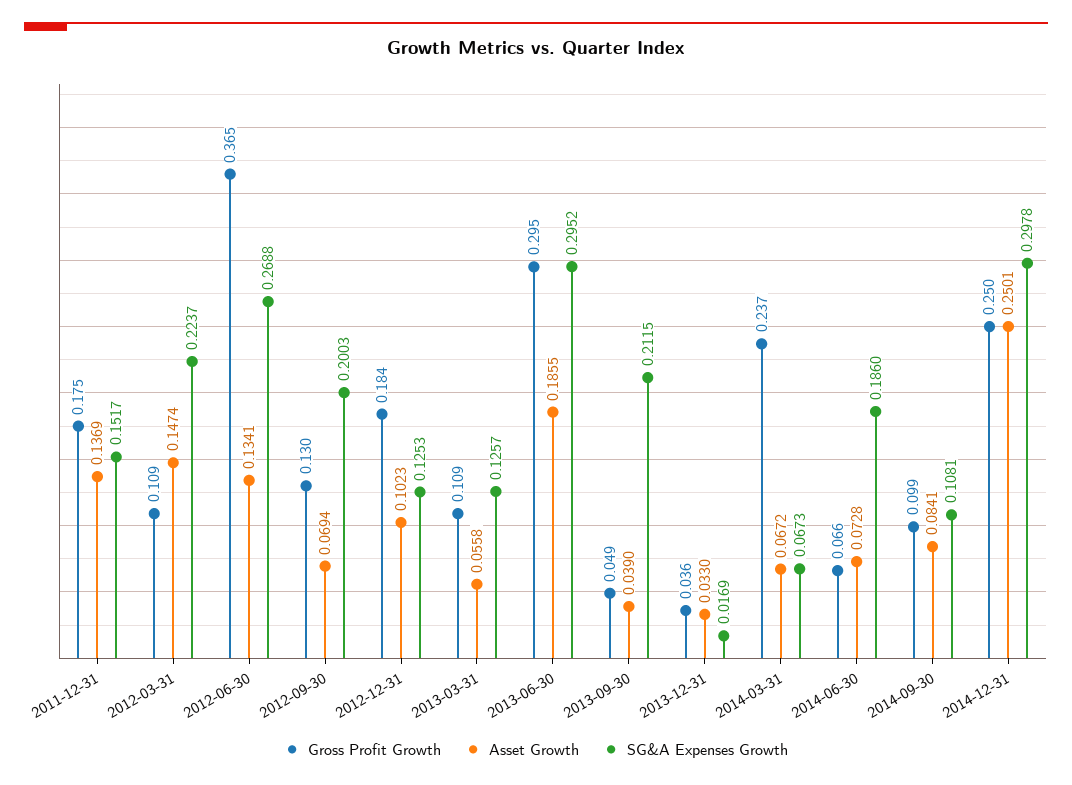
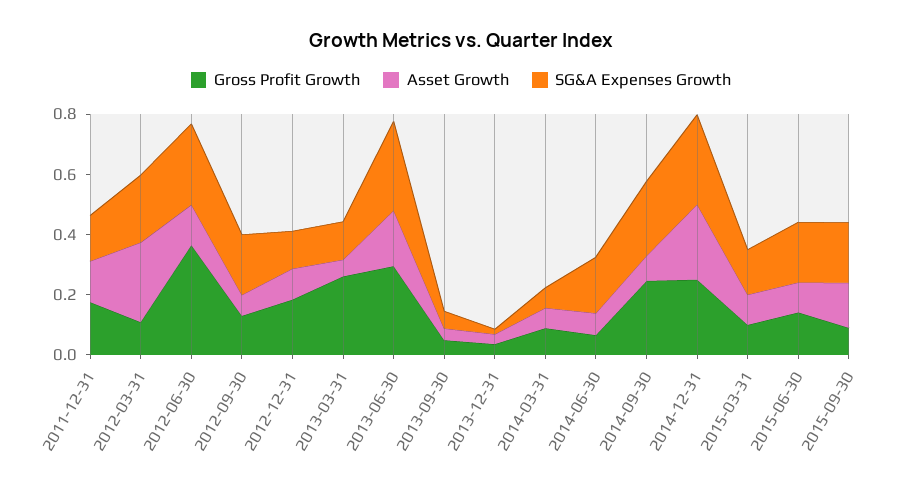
Asset Growth, 2012-03-31: 0.1474 -> 0.25
Gross Profit Growth, 2013-03-31: 0.109 -> 0.25
SG&A Expenses Growth, 2013-09-30: 0.2115 -> 0.05
Gross Profit Growth, 2014-03-31: 0.237 -> 0.1
Gross Profit Growth, 2014-09-30: 0.099 -> 0.25
SG&A Expenses Growth, 2014-09-30: 0.1081 -> 0.25
Gross Profit Growth, 2015-03-31: none -> 0.1
Asset Growth, 2015-03-31: none -> 0.1
SG&A Expenses Growth, 2015-03-31: none -> 0.15
Gross Profit Growth, 2015-06-30: none -> 0.15
Asset Growth, 2015-06-30: none -> 0.1
SG&A Expenses Growth, 2015-06-30: none -> 0.2
Gross Profit Growth, 2015-09-30: none -> 0.1
Asset Growth, 2015-09-30: none -> 0.15
SG&A Expenses Growth, 2015-09-30: none -> 0.2

